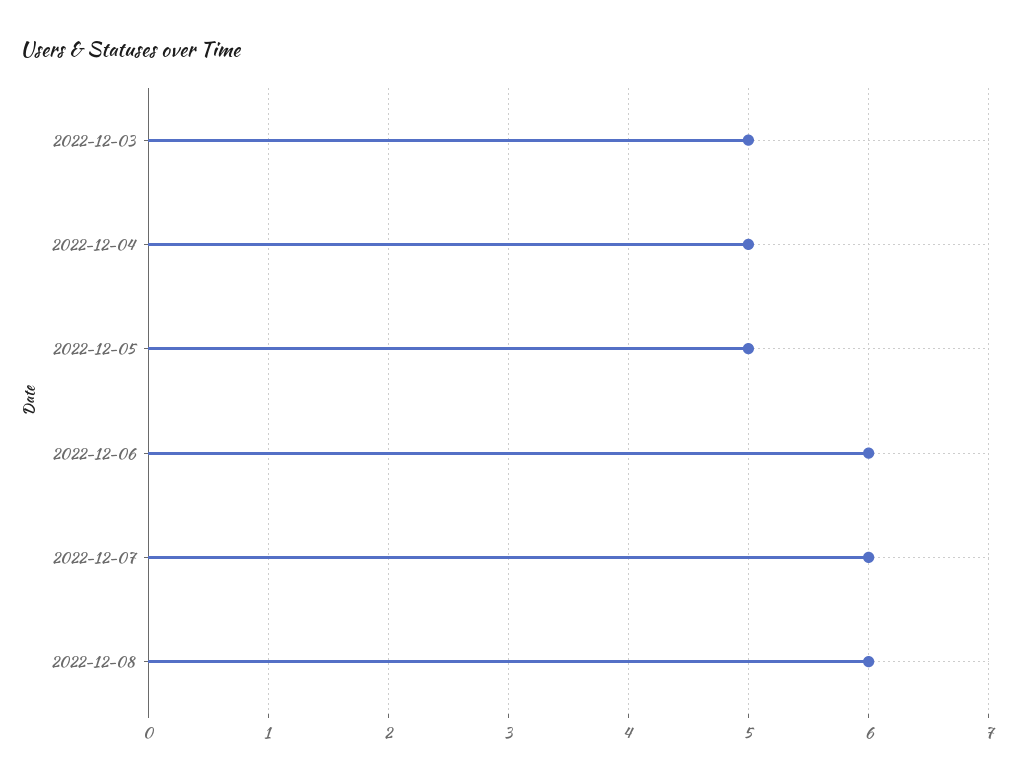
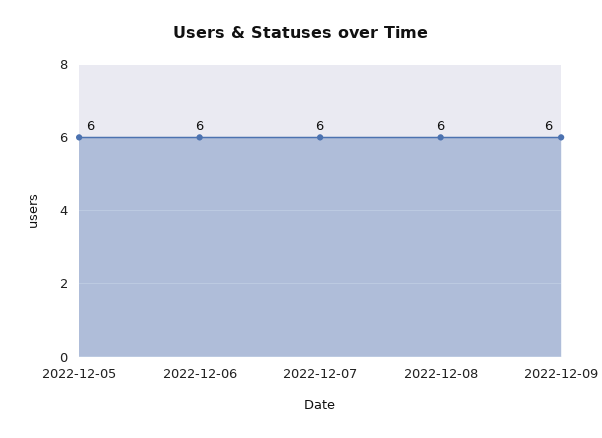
2022-12-03: 5 -> none
2022-12-04: 5 -> none
2022-12-05: 5 -> 6
2022-12-09: none -> 6

